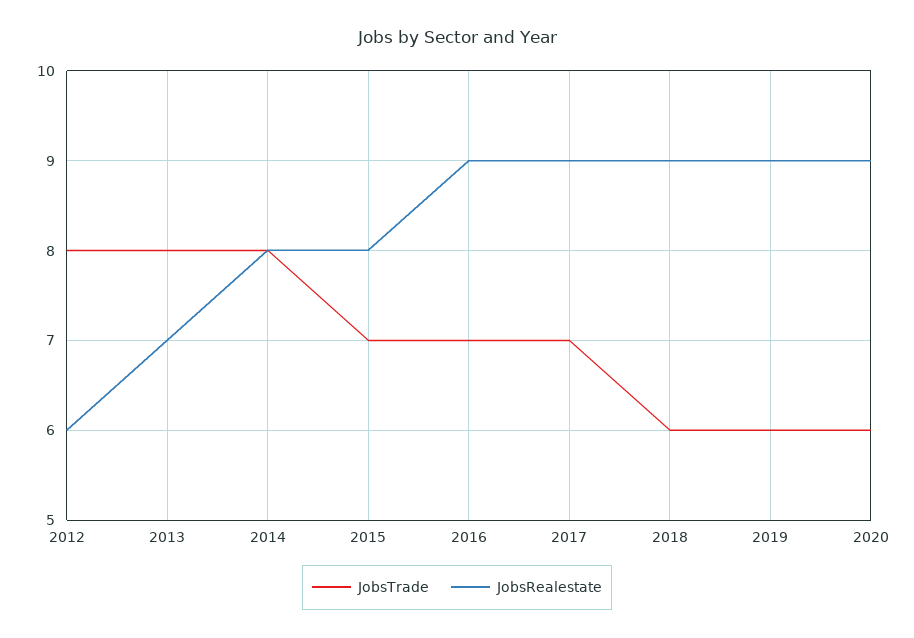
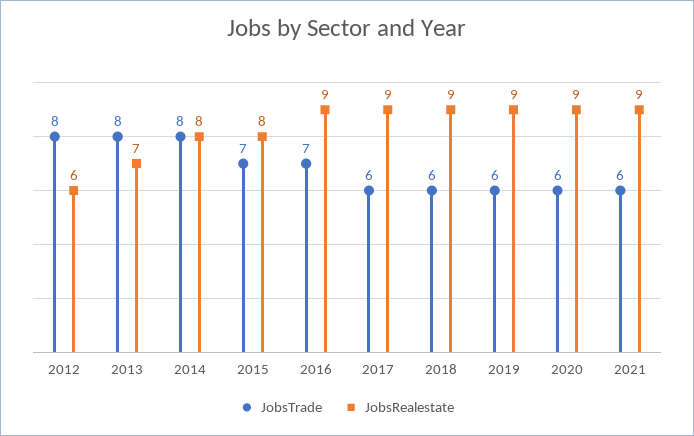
JobsTrade, 2017: 7 -> 6
JobsTrade, 2021: none -> 6
JobsRealestate, 2021: none -> 9

